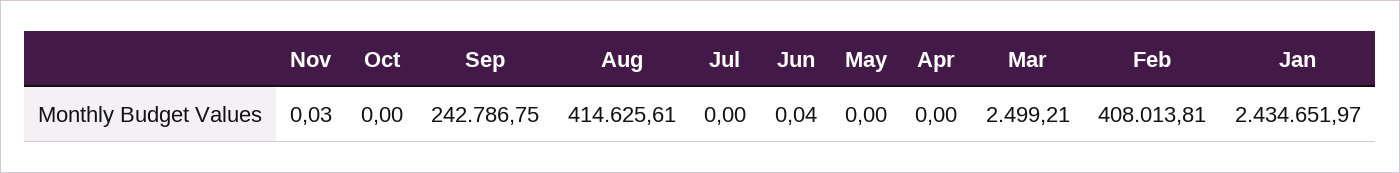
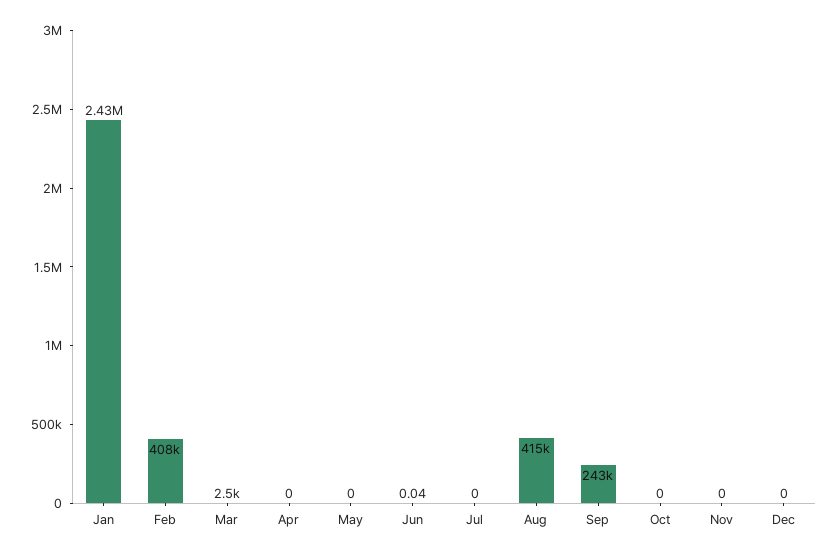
Nov: 0.03 -> 0
Dec: none -> 0

